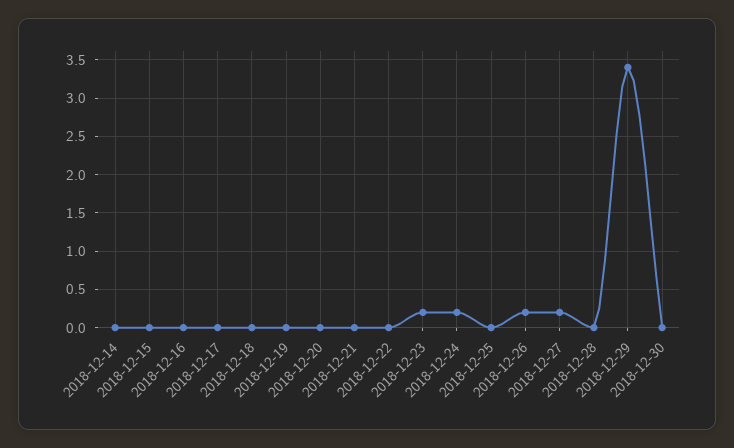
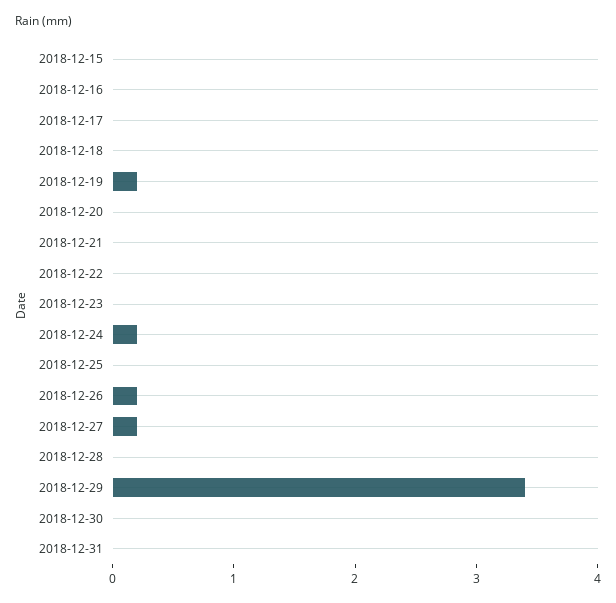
2018-12-14: 0 -> none
2018-12-19: 0 -> 0.2
2018-12-23: 0.2 -> 0
2018-12-31: none -> 0

